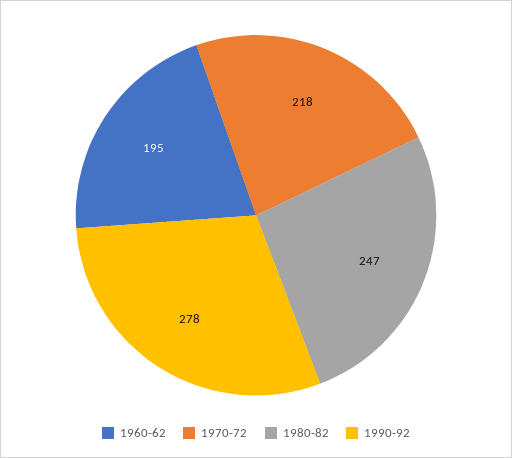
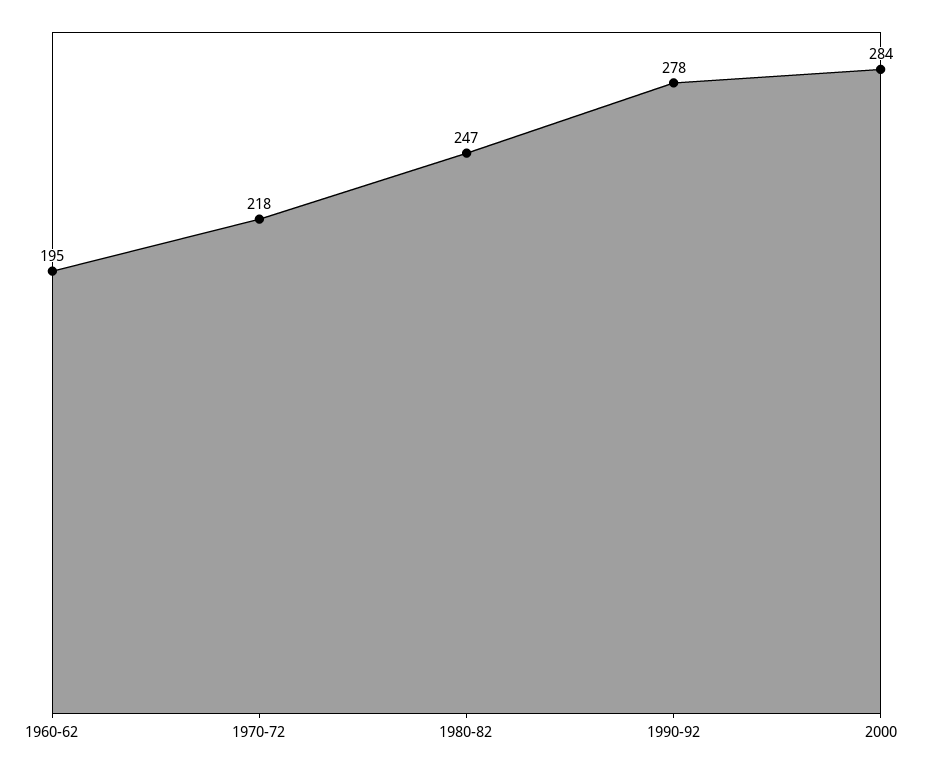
2000: none -> 284

